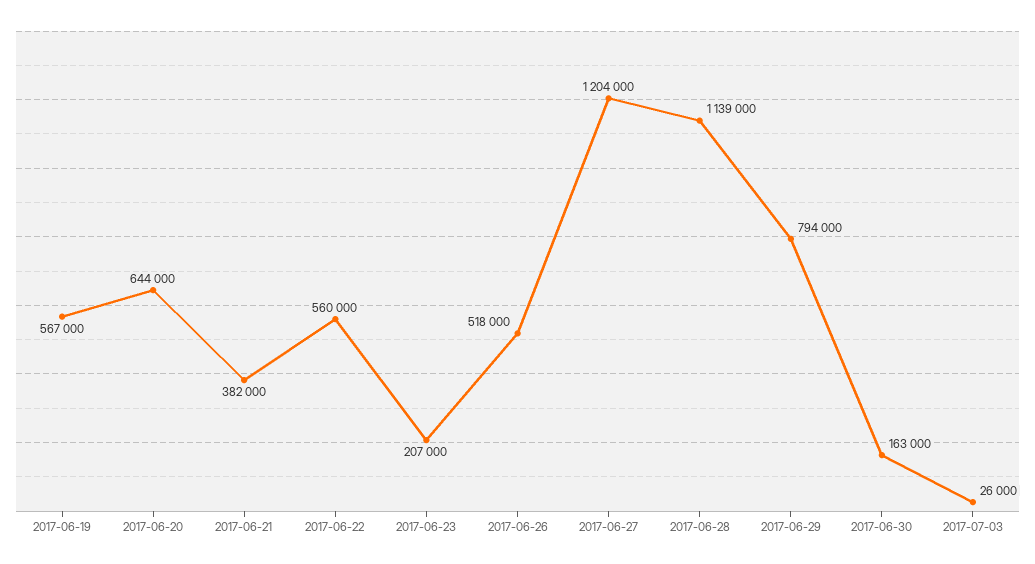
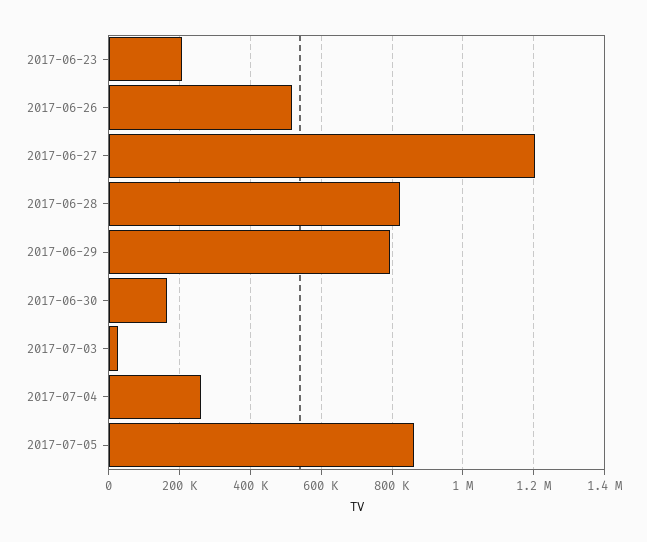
2017-06-19: 567000 -> none
2017-06-20: 644000 -> none
2017-06-21: 382000 -> none
2017-06-22: 560000 -> none
2017-06-28: 1139000 -> 820000
2017-07-04: none -> 260000
2017-07-05: none -> 860000

